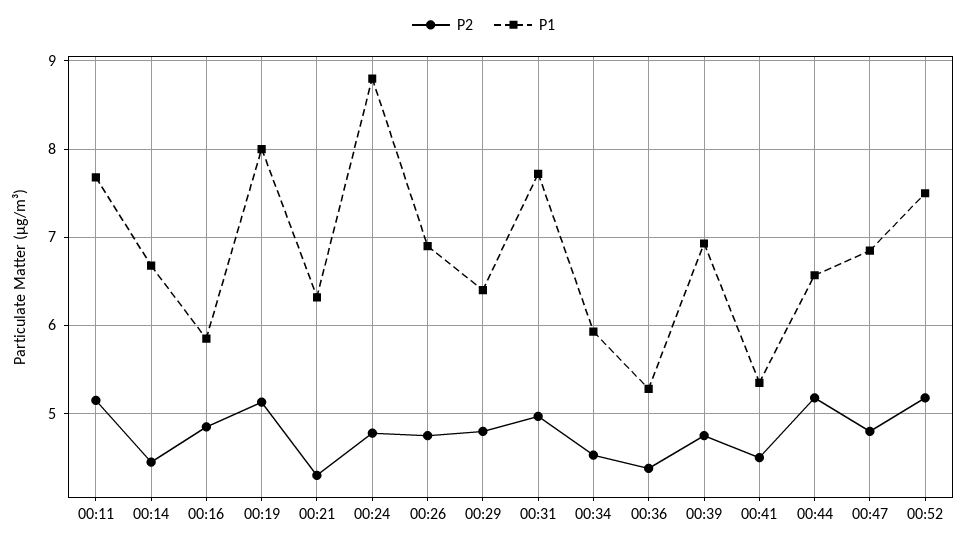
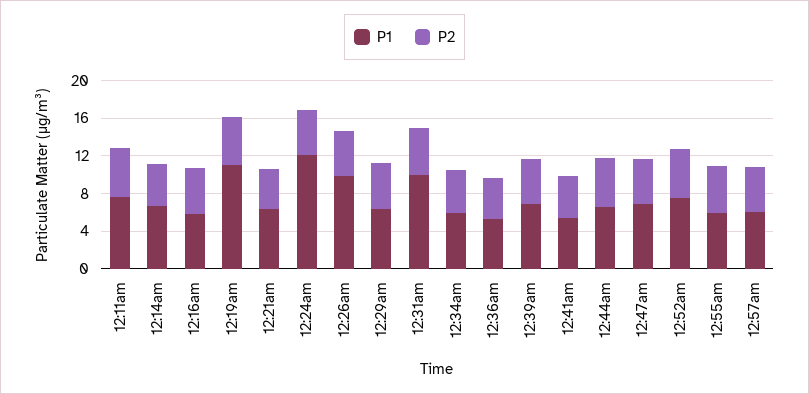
P1, 00:19: 8 -> 11
P1, 00:24: 8.8 -> 12
P1, 00:26: 6.9 -> 10
P1, 00:31: 7.7 -> 10
P1, 12:55am: none -> 6
P2, 12:55am: none -> 5
P1, 12:57am: none -> 6
P2, 12:57am: none -> 5

